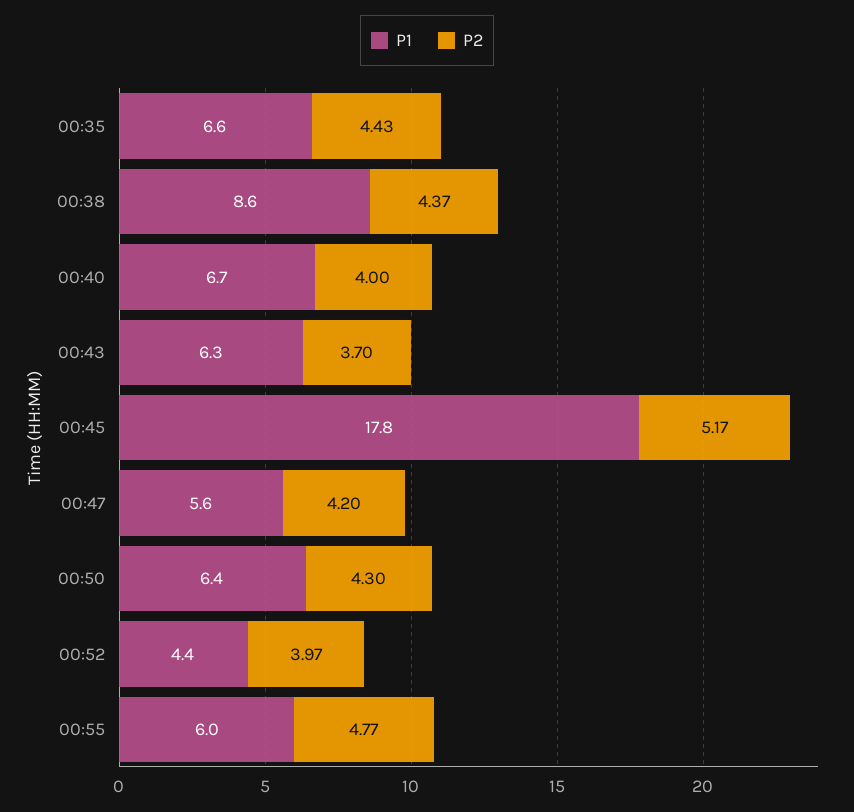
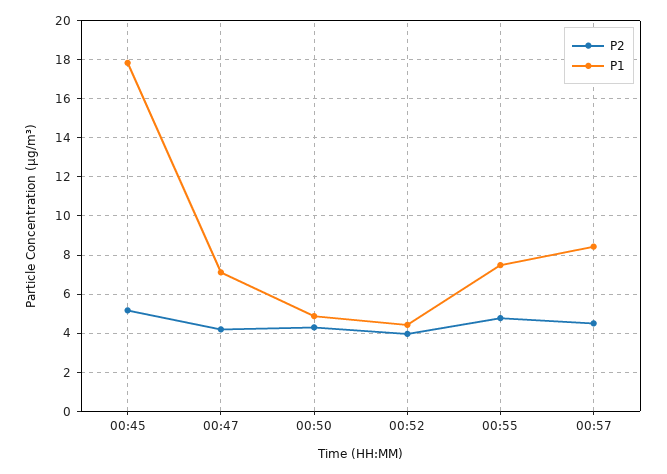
P1, 00:35: 6.6 -> none
P2, 00:35: 4.43 -> none
P1, 00:38: 8.6 -> none
P2, 00:38: 4.37 -> none
P1, 00:40: 6.7 -> none
P2, 00:40: 4 -> none
P1, 00:43: 6.3 -> none
P2, 00:43: 3.7 -> none
P1, 00:47: 5.6 -> 7
P1, 00:50: 6.4 -> 5
P1, 00:55: 6 -> 7.5
P2, 00:57: none -> 4.5
P1, 00:57: none -> 8.5

